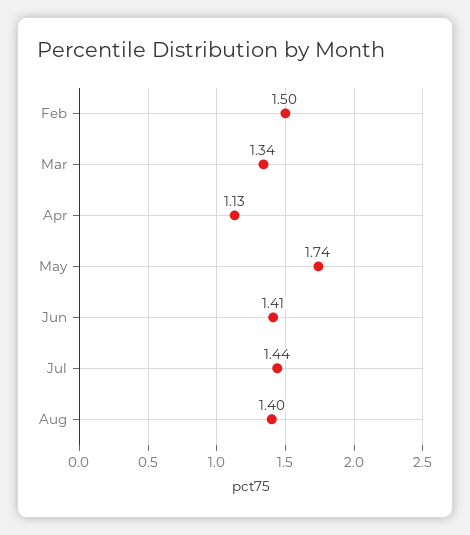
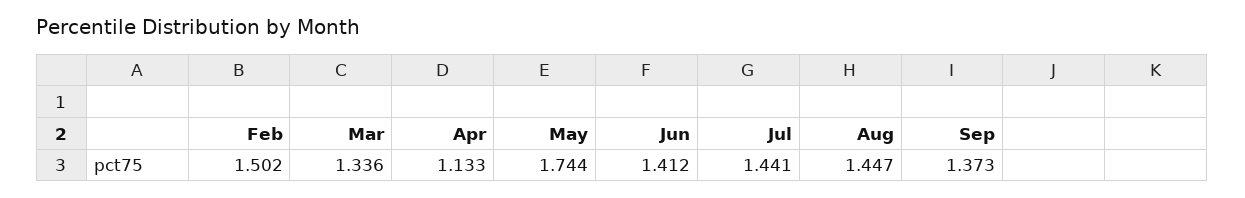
Aug: 1.4 -> 1.447
Sep: none -> 1.373

